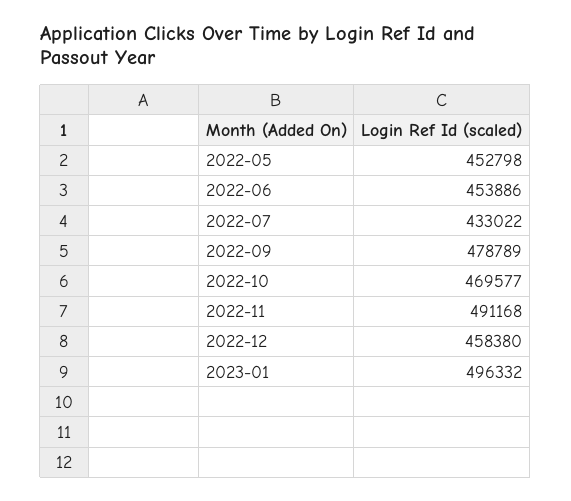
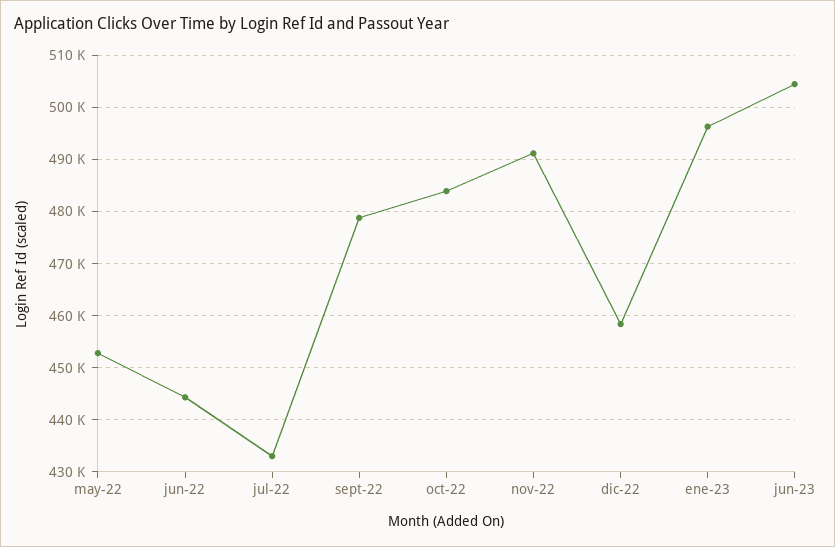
2022-06: 453886 -> 444000
2022-10: 469577 -> 484000
jun-23: none -> 504000

